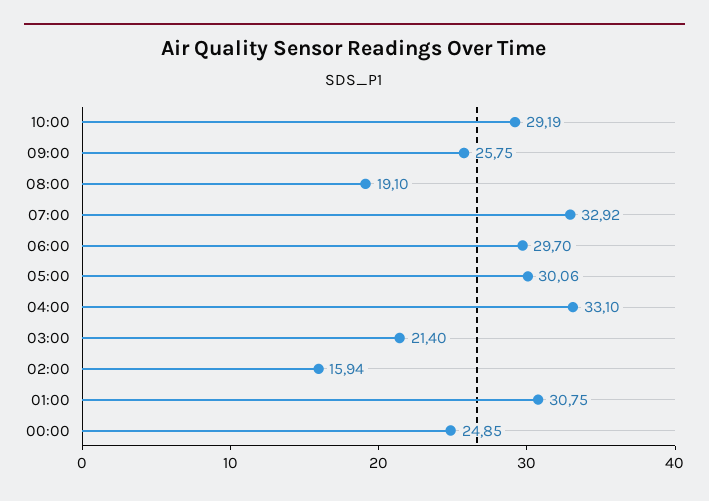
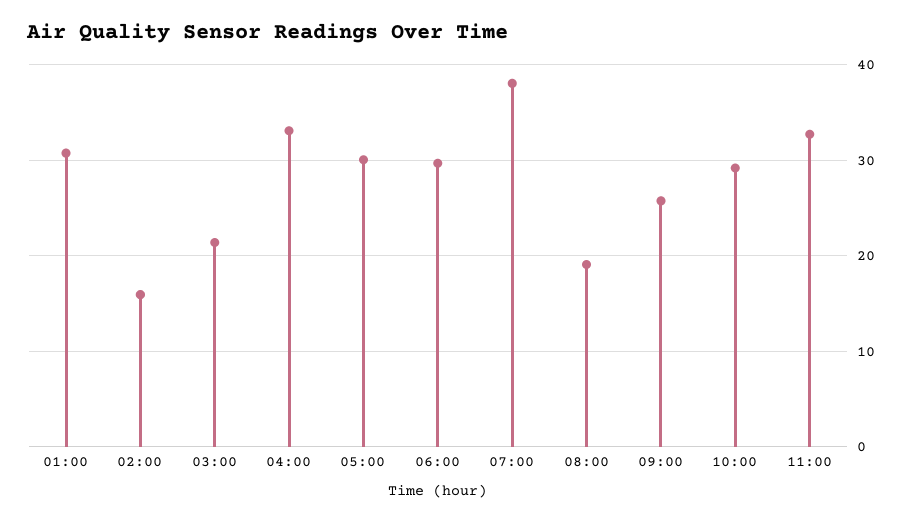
07:00: 32.92 -> 38
00:00: 24.85 -> none
11:00: none -> 33

